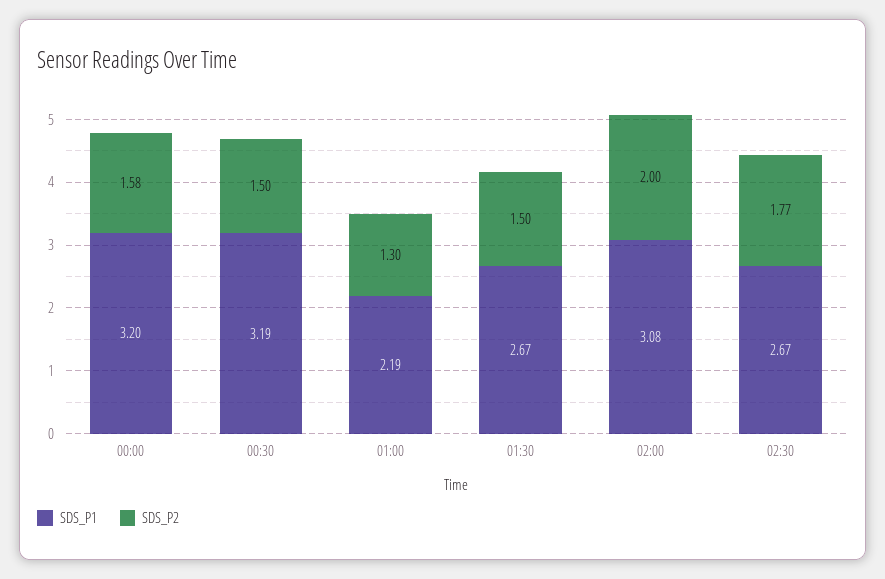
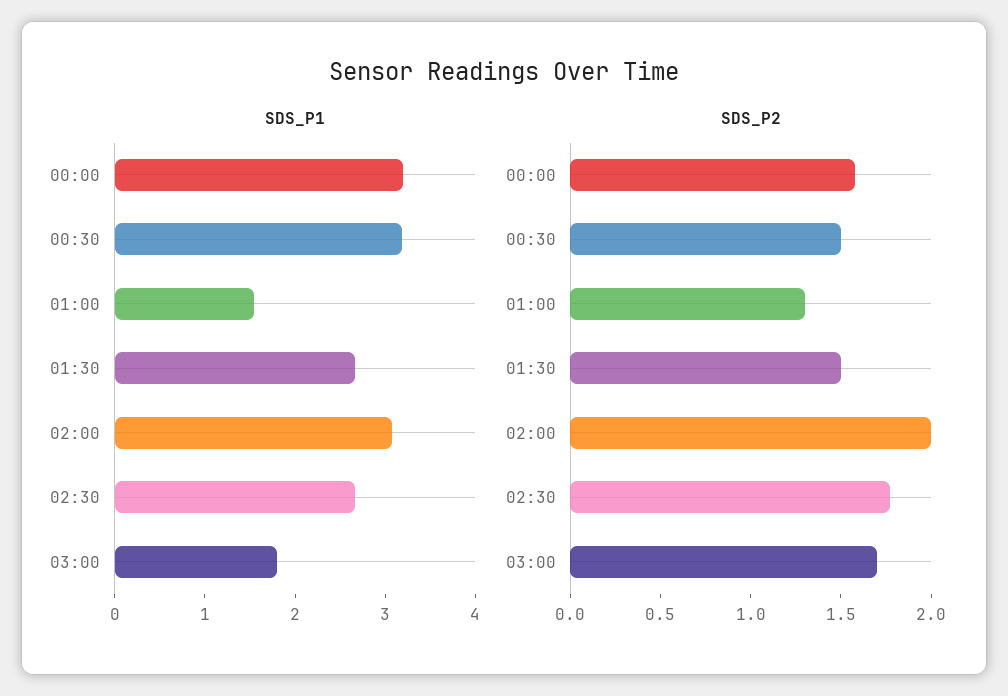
SDS_P1, 01:00: 2.19 -> 1.6
SDS_P1, 03:00: none -> 1.8
SDS_P2, 03:00: none -> 1.7

